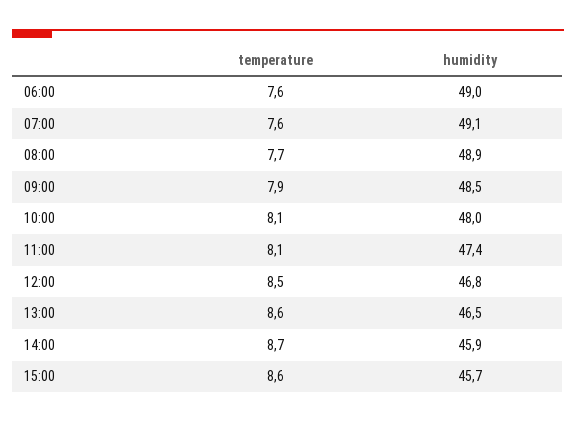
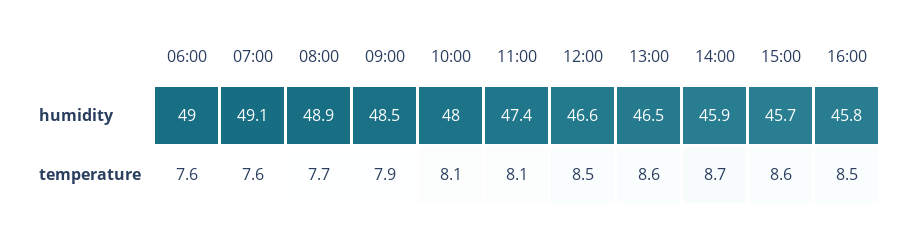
humidity, 12:00: 46.8 -> 46.6
humidity, 16:00: none -> 45.8
temperature, 16:00: none -> 8.5

